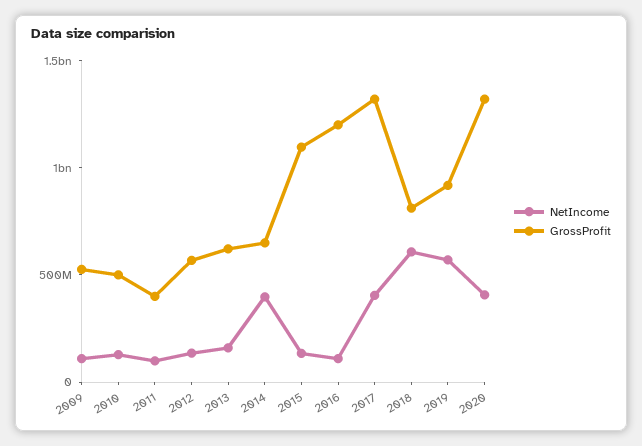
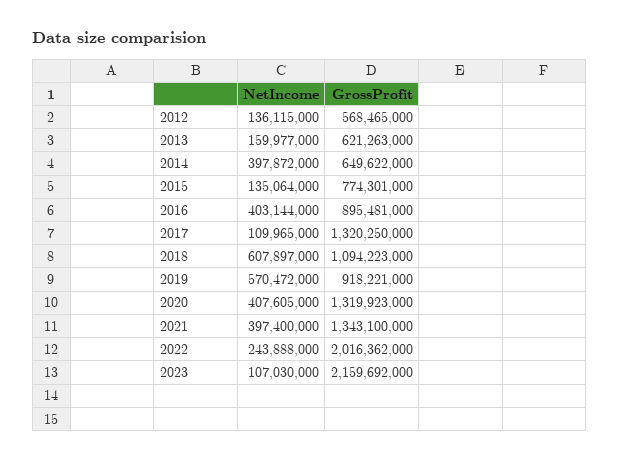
NetIncome, 2009: 100000000 -> none
GrossProfit, 2009: 500000000 -> none
NetIncome, 2010: 100000000 -> none
GrossProfit, 2010: 500000000 -> none
NetIncome, 2011: 100000000 -> none
GrossProfit, 2011: 400000000 -> none
GrossProfit, 2015: 1100000000 -> 774301000
NetIncome, 2016: 100000000 -> 403144000
GrossProfit, 2016: 1200000000 -> 895481000
NetIncome, 2017: 400000000 -> 109965000
GrossProfit, 2018: 800000000 -> 1094223000
NetIncome, 2021: none -> 397400000
GrossProfit, 2021: none -> 1343100000
NetIncome, 2022: none -> 243888000
GrossProfit, 2022: none -> 2016362000
NetIncome, 2023: none -> 107030000
GrossProfit, 2023: none -> 2159692000

